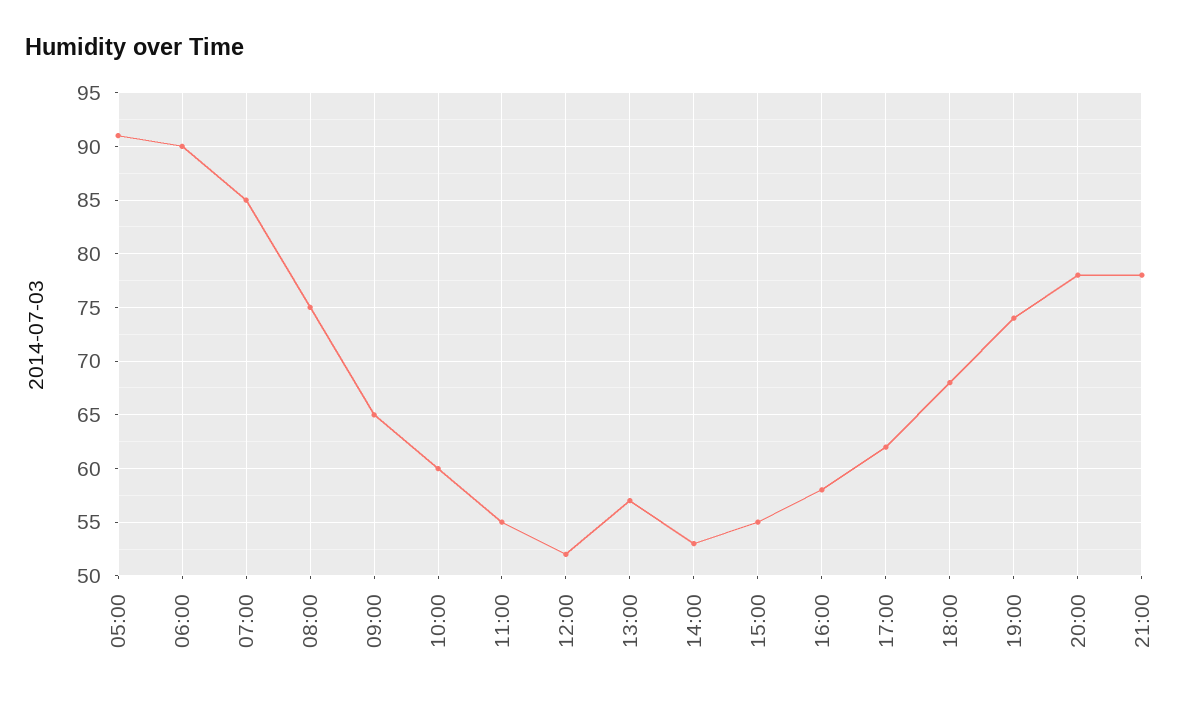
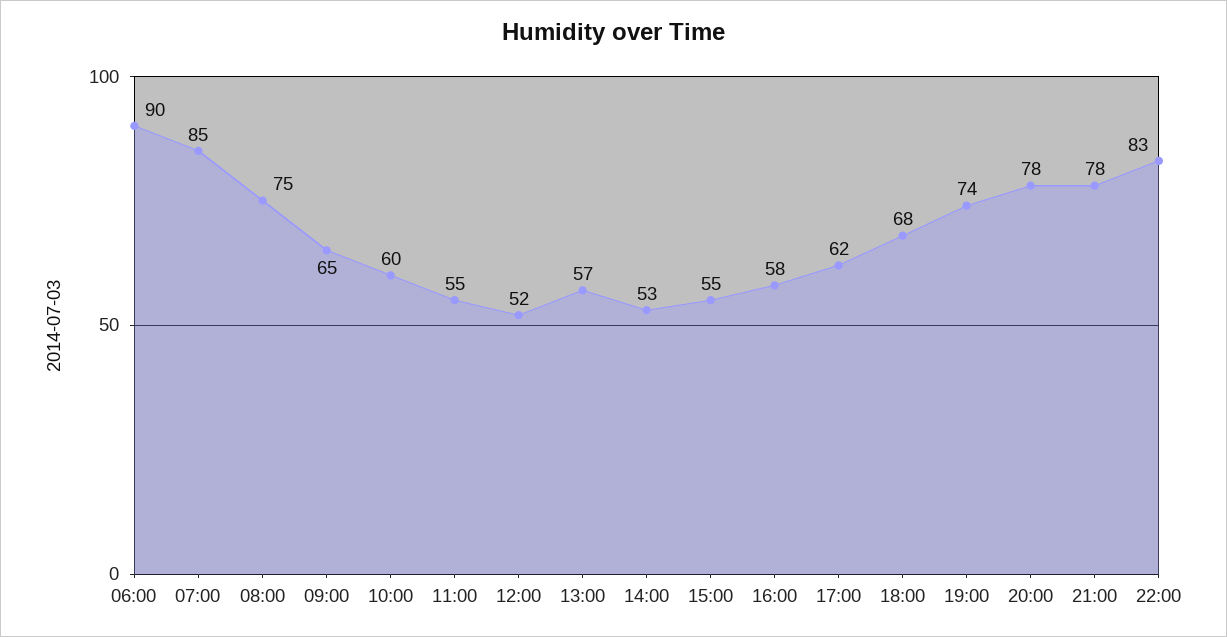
05:00: 91 -> none
22:00: none -> 83

